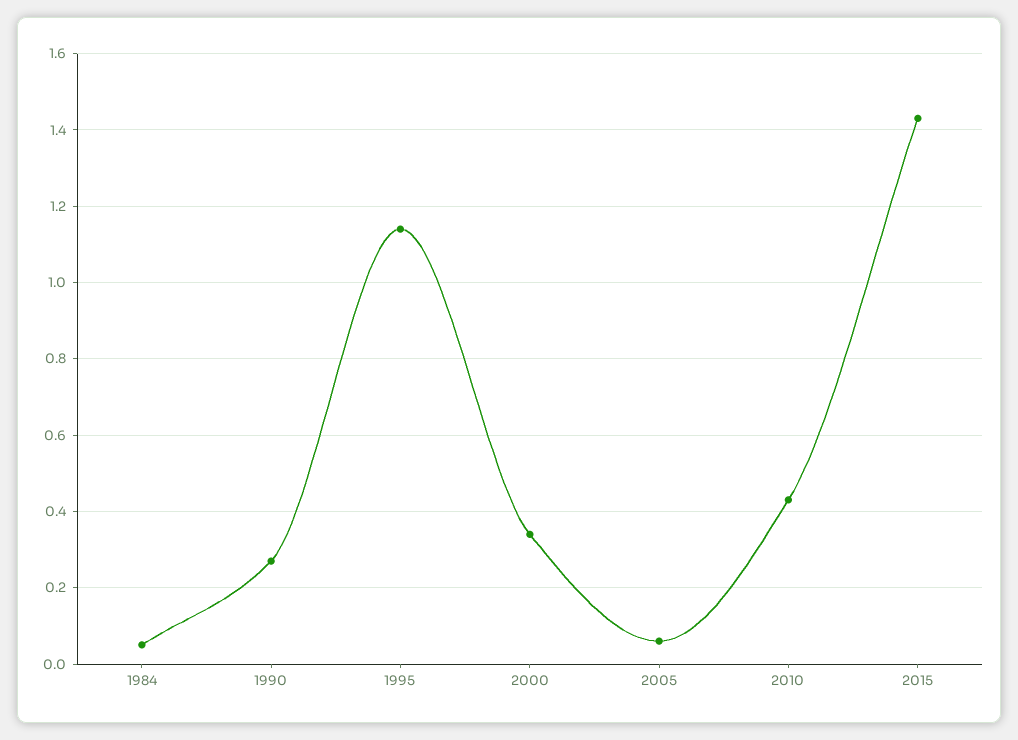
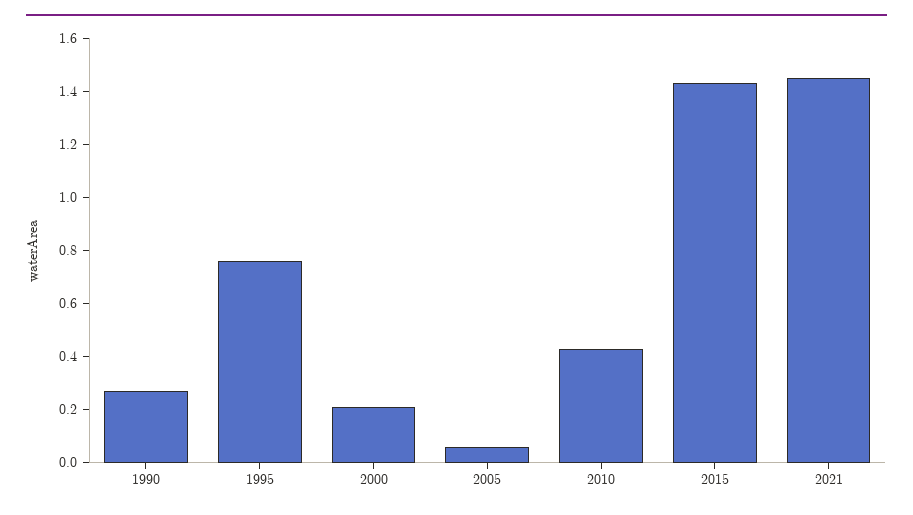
1984: 0.05 -> none
1995: 1.15 -> 0.75
2000: 0.35 -> 0.2
2021: none -> 1.45

